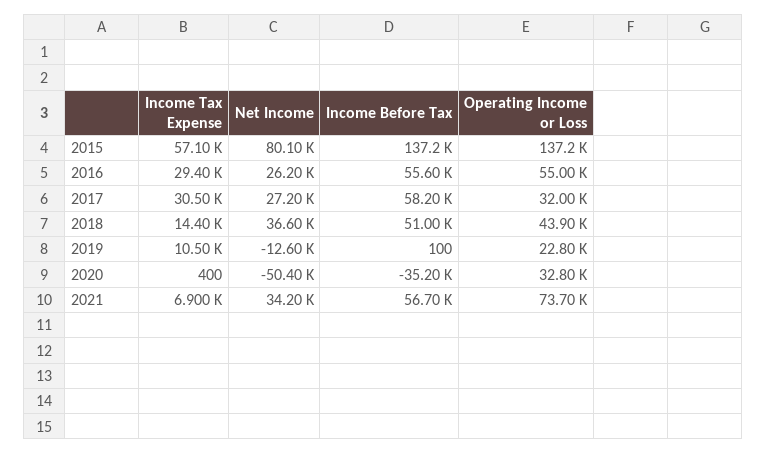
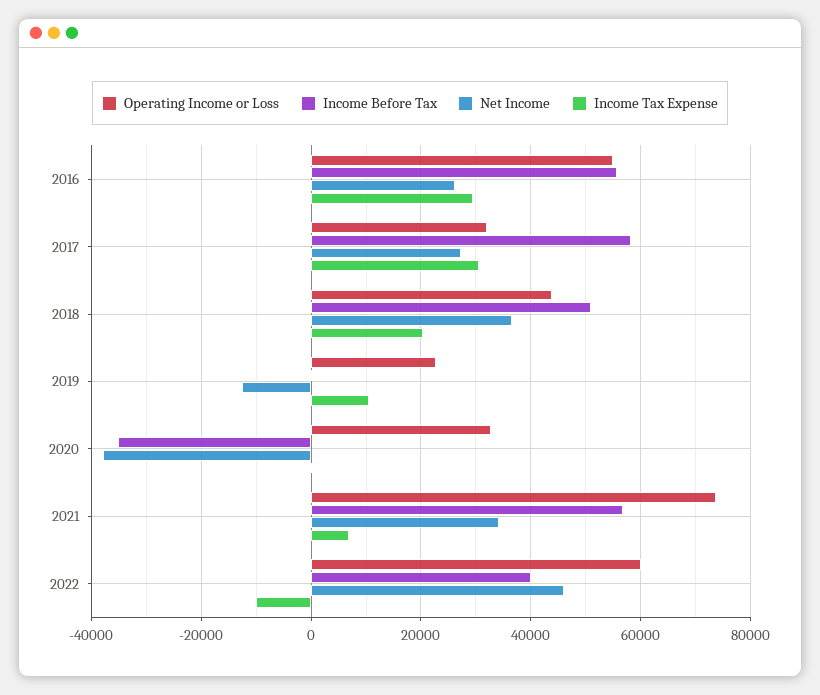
Income Tax Expense, 2015: 57100 -> none
Net Income, 2015: 80100 -> none
Income Before Tax, 2015: 137200 -> none
Operating Income or Loss, 2015: 137200 -> none
Income Tax Expense, 2018: 14400 -> 20000
Net Income, 2020: -50400 -> -38000
Operating Income or Loss, 2022: none -> 60000
Income Before Tax, 2022: none -> 40000
Net Income, 2022: none -> 46000
Income Tax Expense, 2022: none -> -10000

